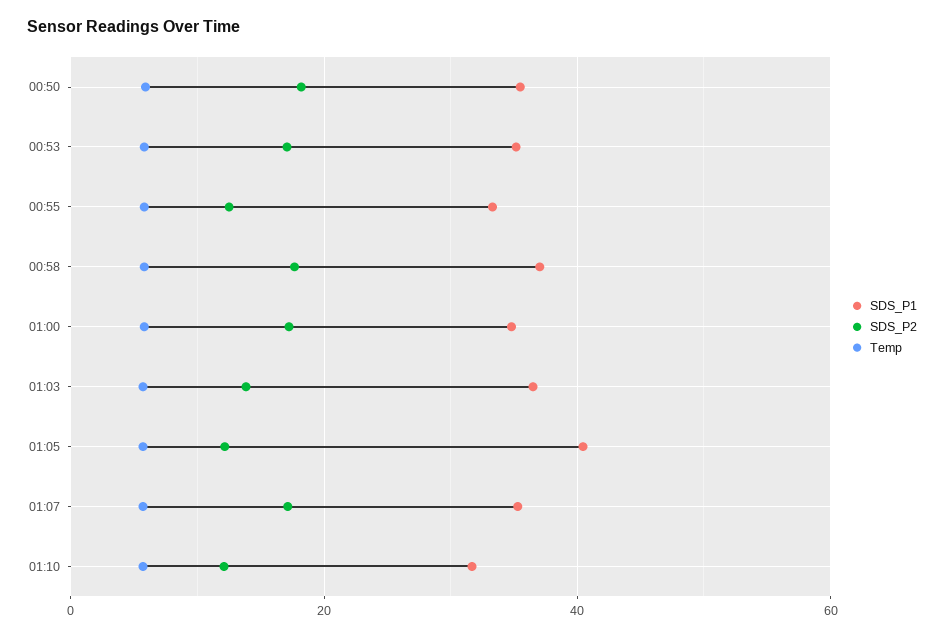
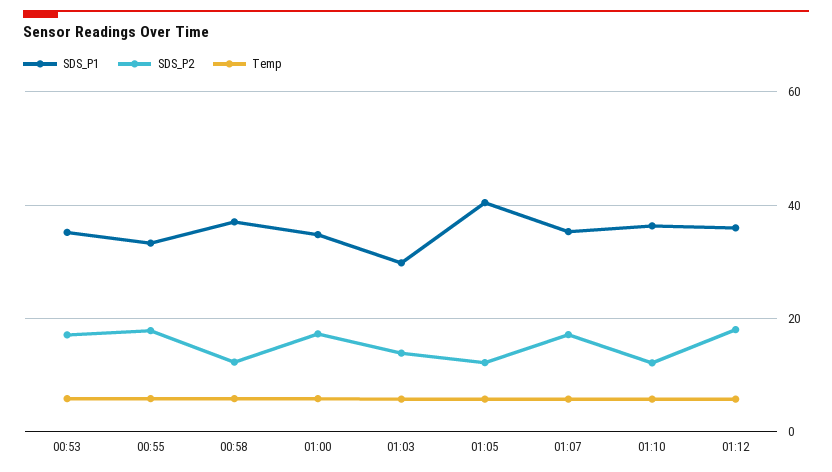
SDS_P1, 00:50: 36 -> none
SDS_P2, 00:50: 18 -> none
Temp, 00:50: 6 -> none
SDS_P2, 00:55: 12 -> 18
SDS_P2, 00:58: 18 -> 12
SDS_P1, 01:03: 36 -> 30
SDS_P1, 01:10: 32 -> 36
SDS_P1, 01:12: none -> 36
SDS_P2, 01:12: none -> 18
Temp, 01:12: none -> 6

